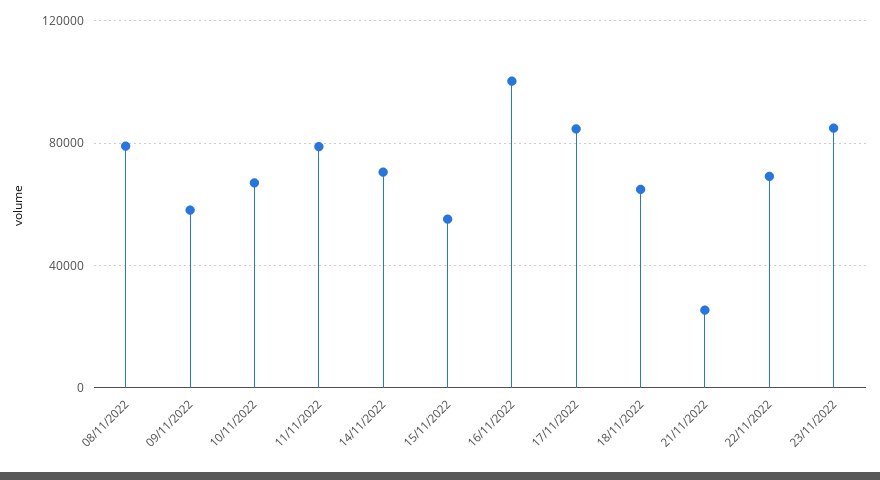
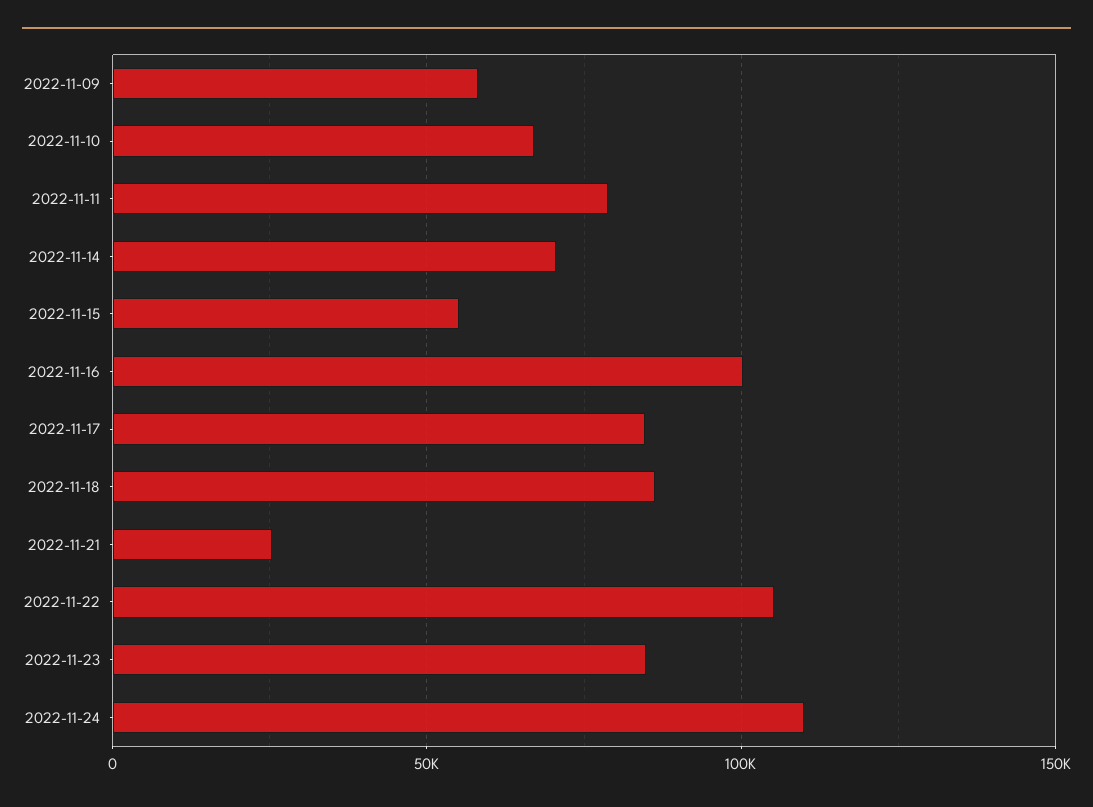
08/11/2022: 80000 -> none
18/11/2022: 65000 -> 85000
22/11/2022: 70000 -> 105000
2022-11-24: none -> 110000

